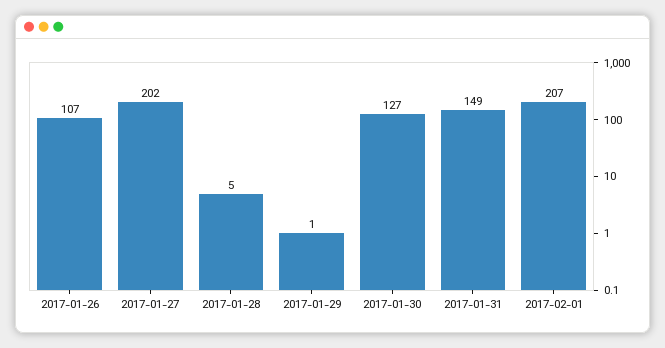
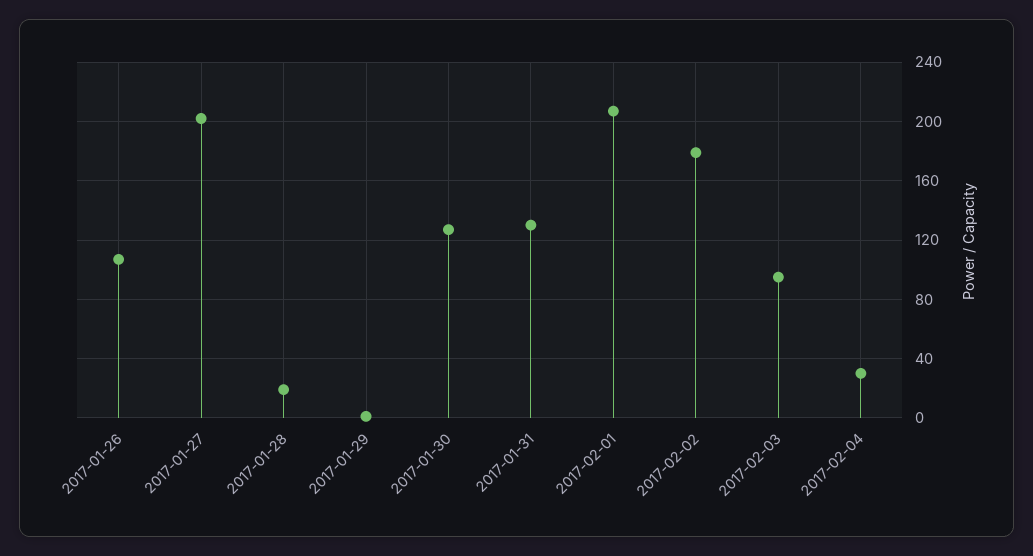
2017-01-28: 5 -> 20
2017-01-31: 149 -> 130
2017-02-02: none -> 180
2017-02-03: none -> 95
2017-02-04: none -> 30

